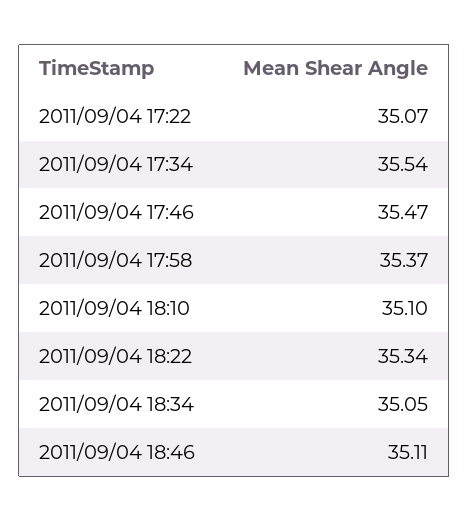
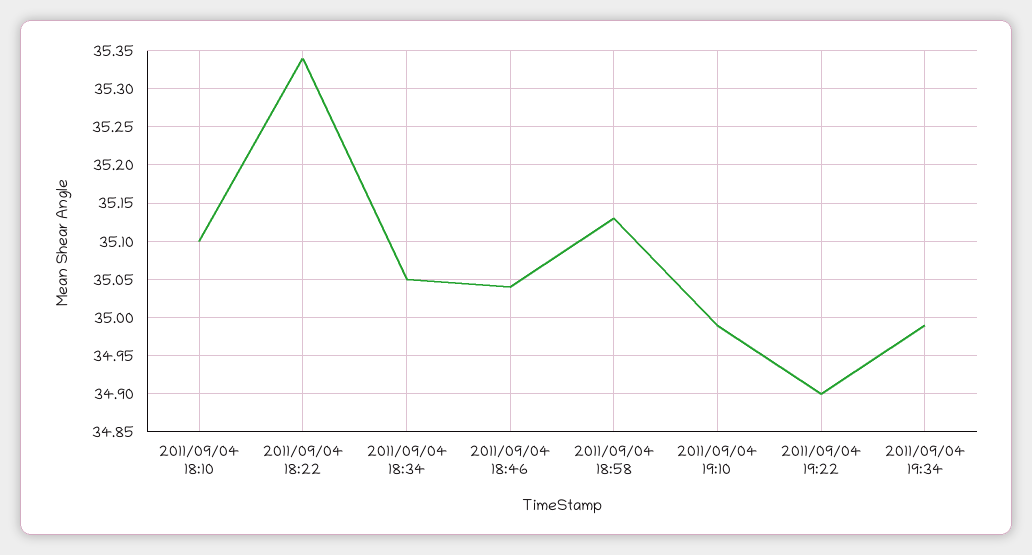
2011/09/04 17:22: 35.07 -> none
2011/09/04 17:34: 35.54 -> none
2011/09/04 17:46: 35.47 -> none
2011/09/04 17:58: 35.37 -> none
2011/09/04 18:46: 35.11 -> 35.04
2011/09/04 18:58: none -> 35.13
2011/09/04 19:10: none -> 34.99
2011/09/04 19:22: none -> 34.9
2011/09/04 19:34: none -> 34.99

